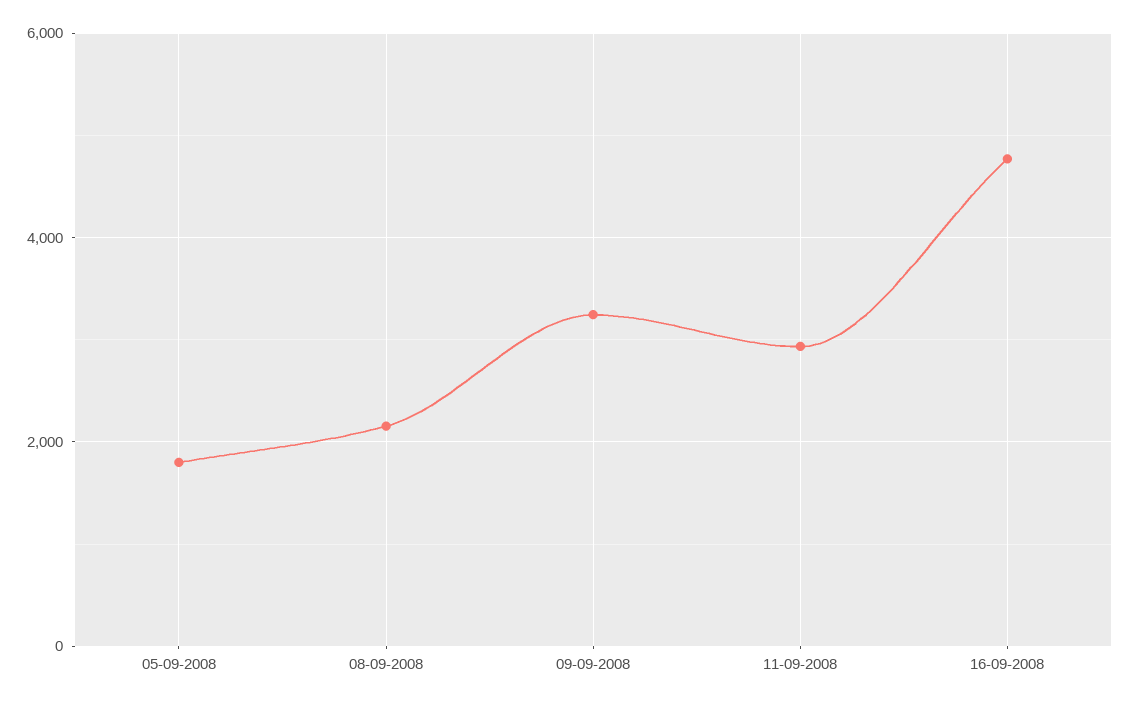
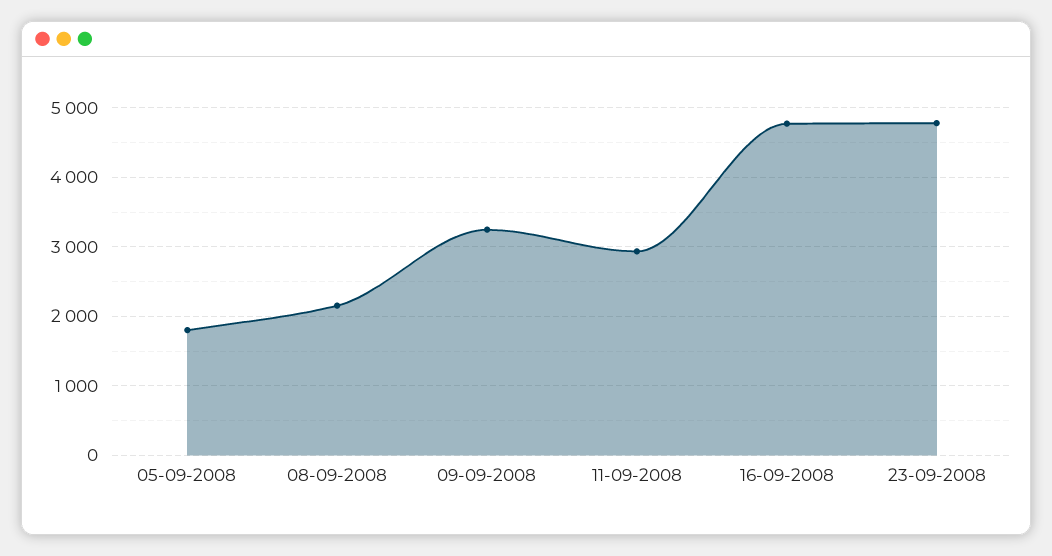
23-09-2008: none -> 4800

